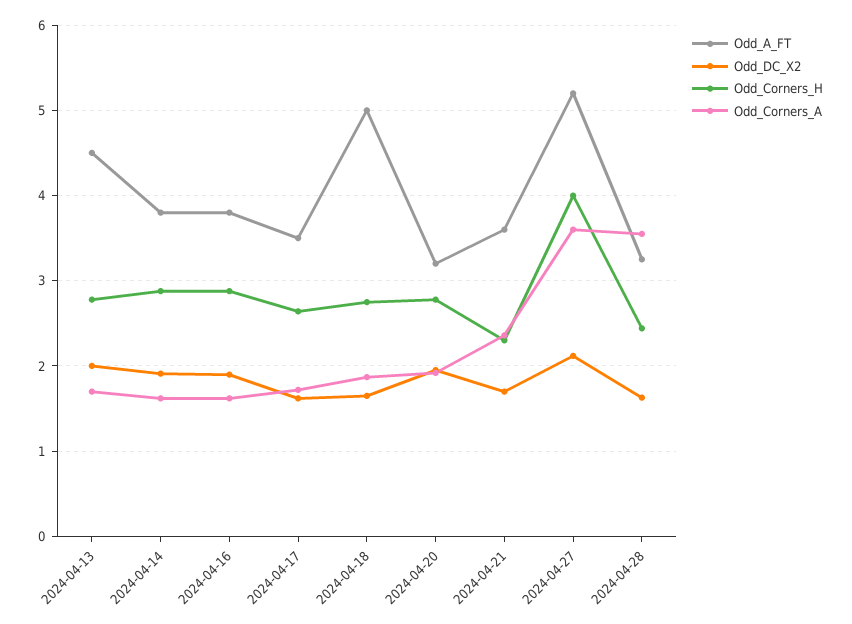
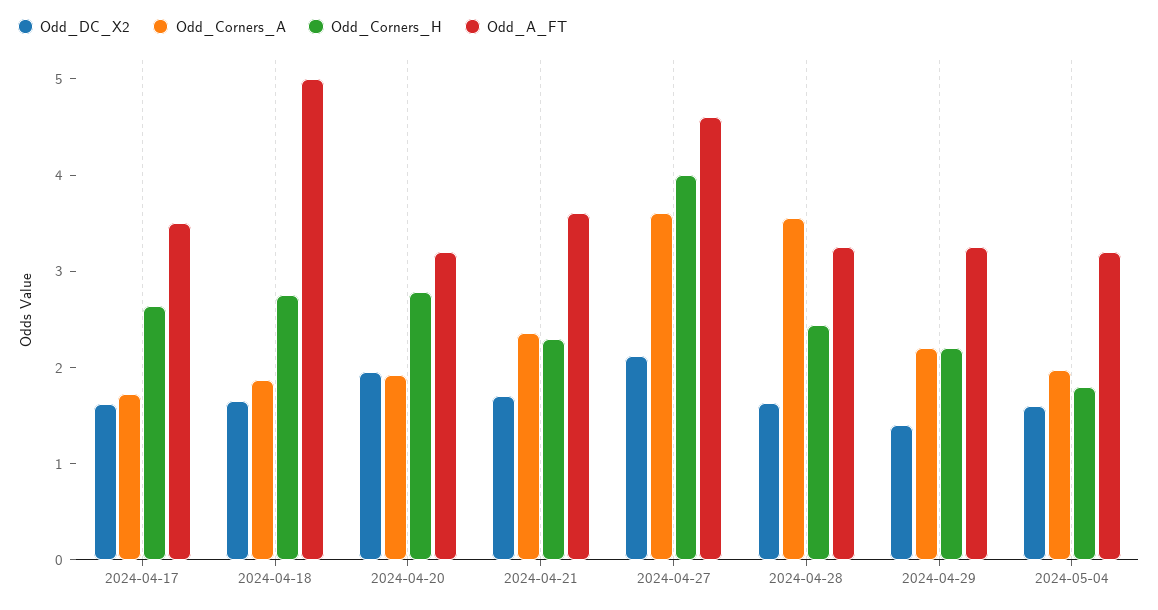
Odd_A_FT, 2024-04-13: 4.5 -> none
Odd_DC_X2, 2024-04-13: 2 -> none
Odd_Corners_H, 2024-04-13: 2.8 -> none
Odd_Corners_A, 2024-04-13: 1.7 -> none
Odd_A_FT, 2024-04-14: 3.8 -> none
Odd_DC_X2, 2024-04-14: 1.9 -> none
Odd_Corners_H, 2024-04-14: 2.9 -> none
Odd_Corners_A, 2024-04-14: 1.6 -> none
Odd_A_FT, 2024-04-16: 3.8 -> none
Odd_DC_X2, 2024-04-16: 1.9 -> none
Odd_Corners_H, 2024-04-16: 2.9 -> none
Odd_Corners_A, 2024-04-16: 1.6 -> none
Odd_A_FT, 2024-04-27: 5.2 -> 4.6
Odd_DC_X2, 2024-04-29: none -> 1.4
Odd_Corners_A, 2024-04-29: none -> 2.2
Odd_Corners_H, 2024-04-29: none -> 2.2
Odd_A_FT, 2024-04-29: none -> 3.2
Odd_DC_X2, 2024-05-04: none -> 1.6
Odd_Corners_A, 2024-05-04: none -> 2
Odd_Corners_H, 2024-05-04: none -> 1.8
Odd_A_FT, 2024-05-04: none -> 3.2

